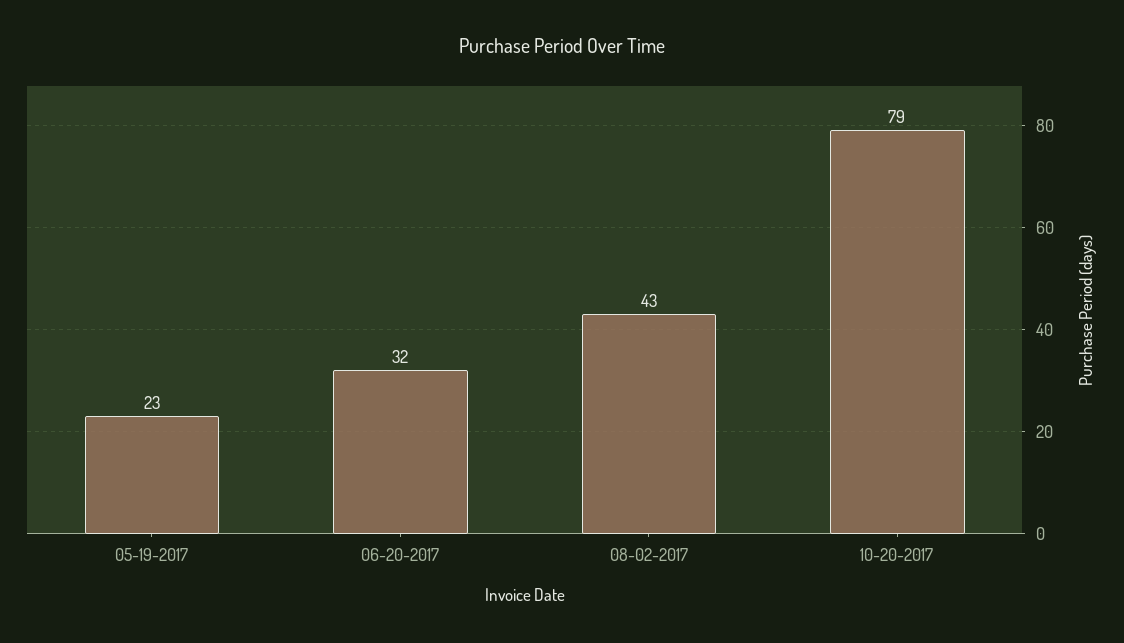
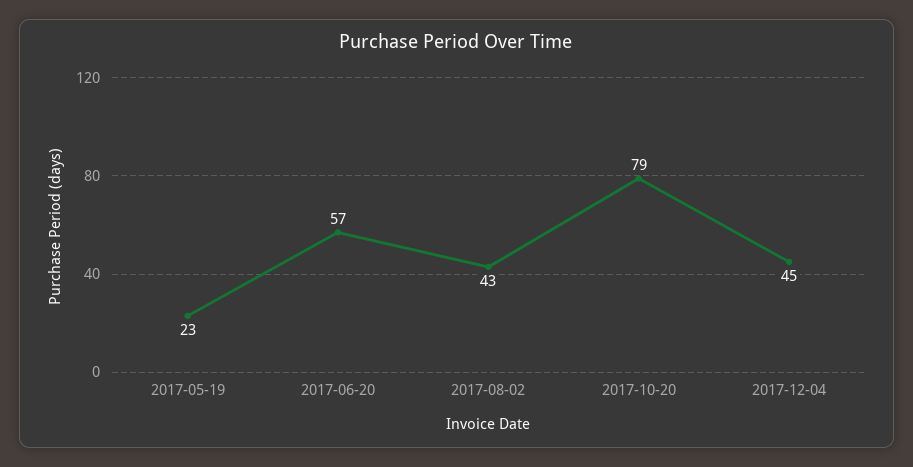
06-20-2017: 32 -> 57
2017-12-04: none -> 45

